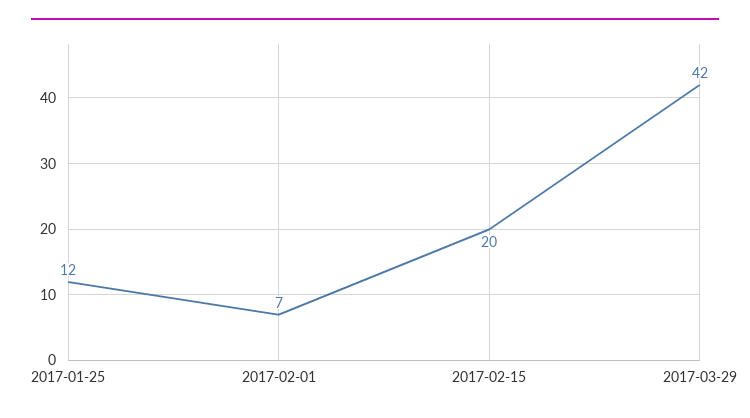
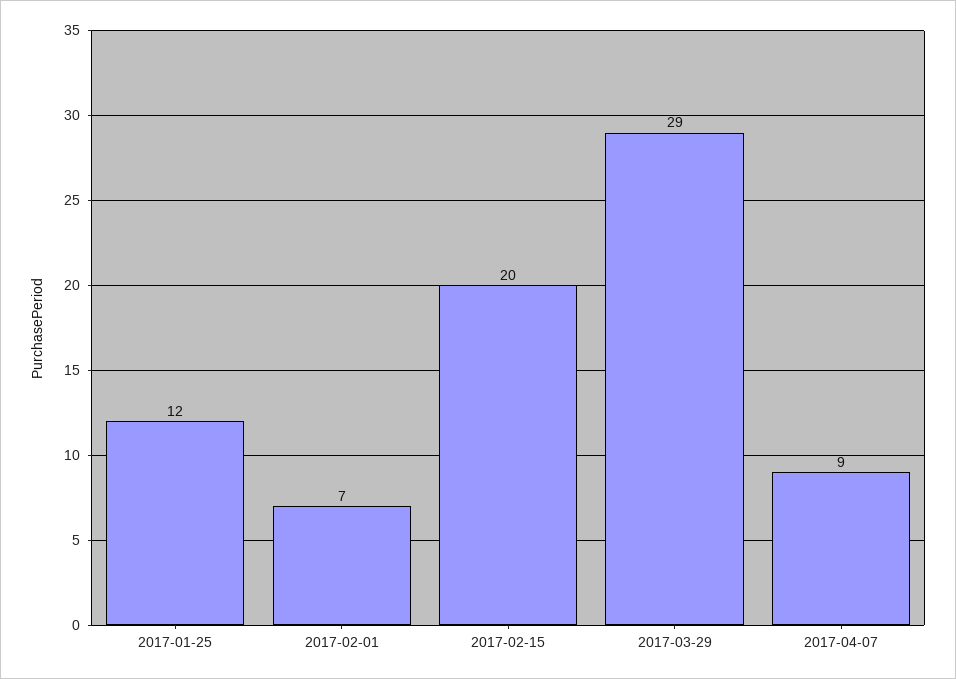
2017-03-29: 42 -> 29
2017-04-07: none -> 9

